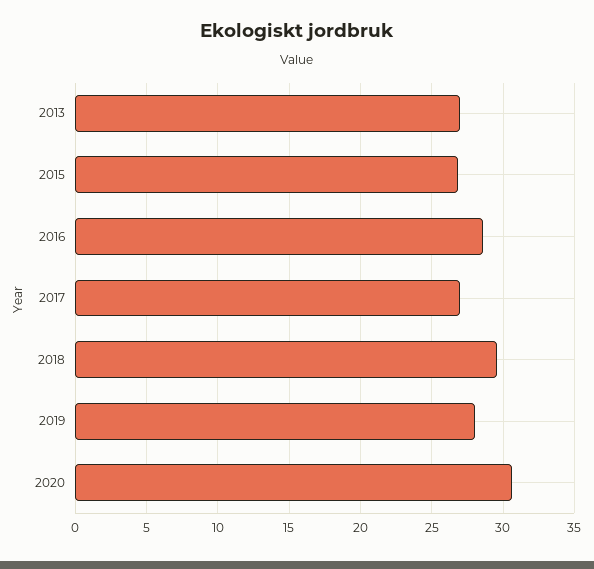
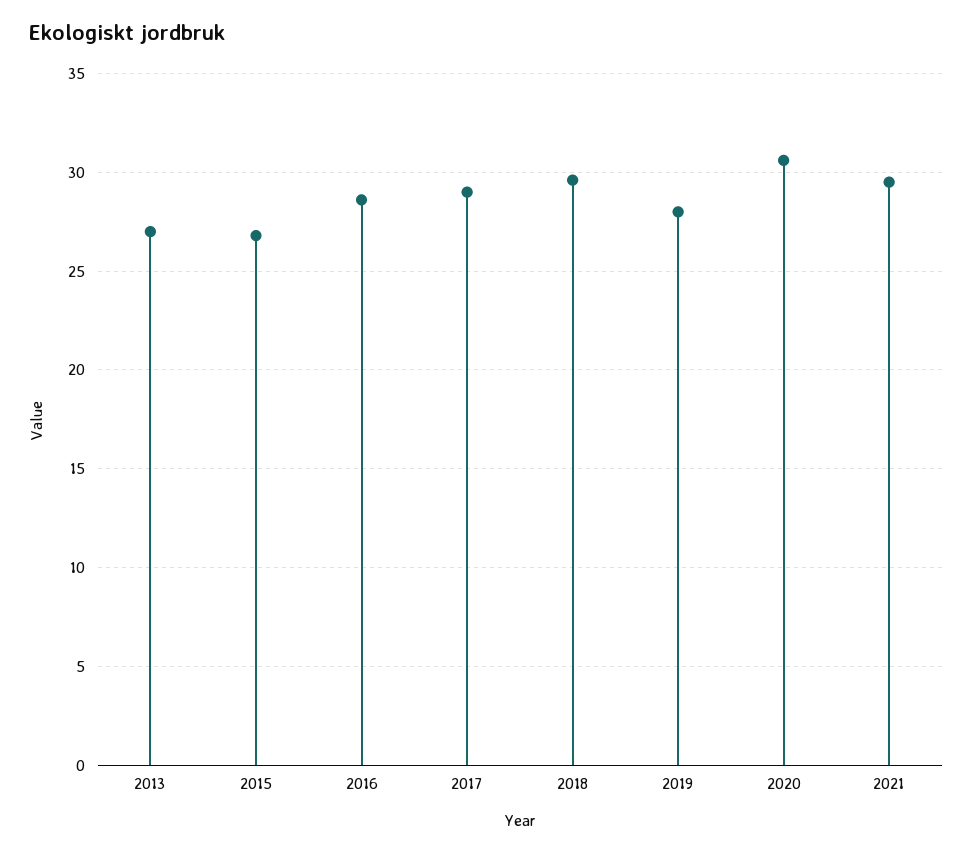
2017: 27 -> 29
2021: none -> 29.5

